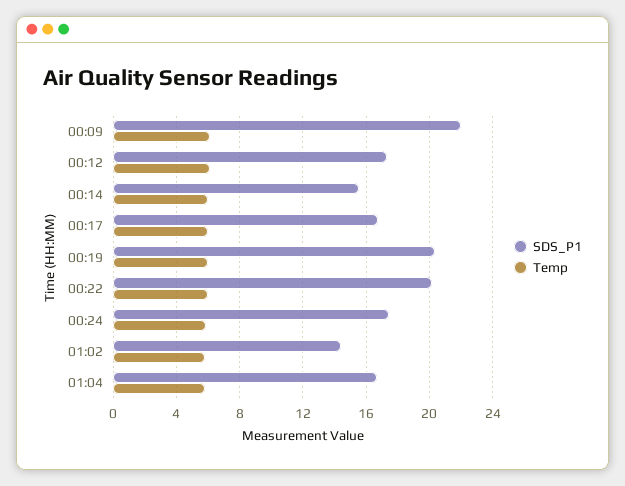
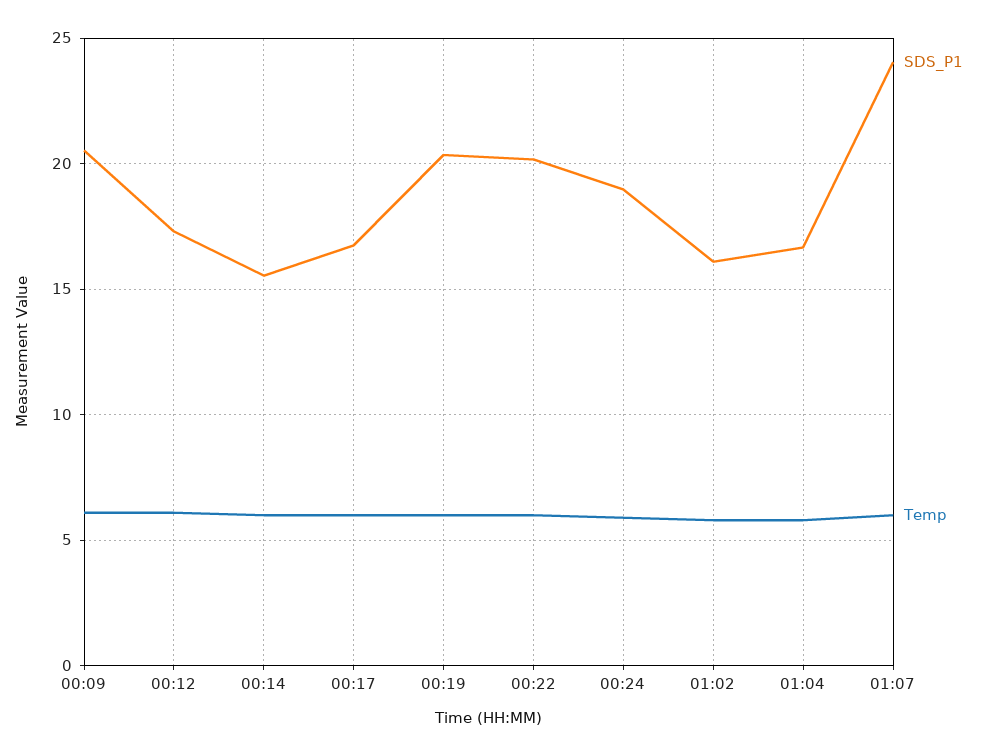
SDS_P1, 00:09: 22 -> 20.5
SDS_P1, 00:24: 17.5 -> 19
SDS_P1, 01:02: 14.5 -> 16
SDS_P1, 01:07: none -> 24
Temp, 01:07: none -> 6

